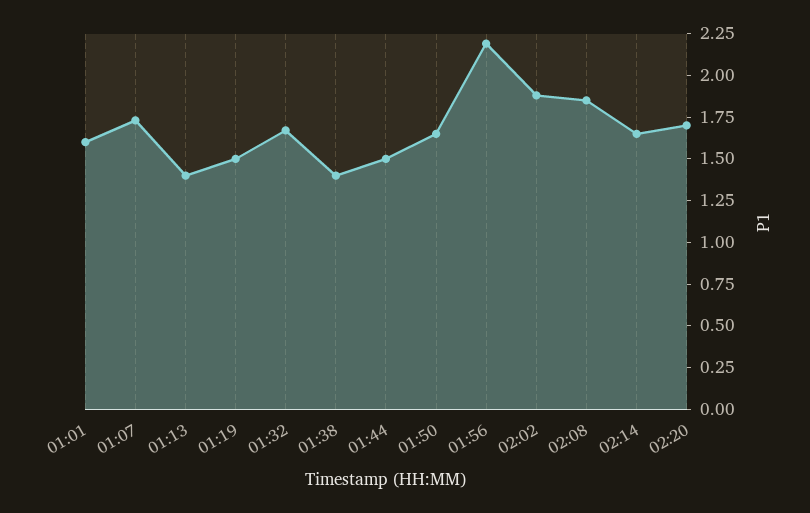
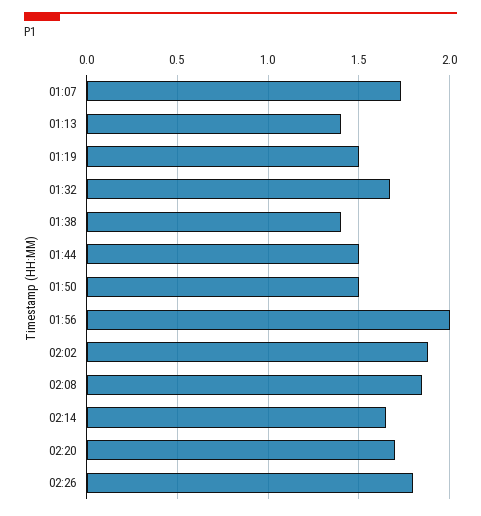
01:01: 1.6 -> none
01:50: 1.65 -> 1.5
01:56: 2.2 -> 2
02:26: none -> 1.8

